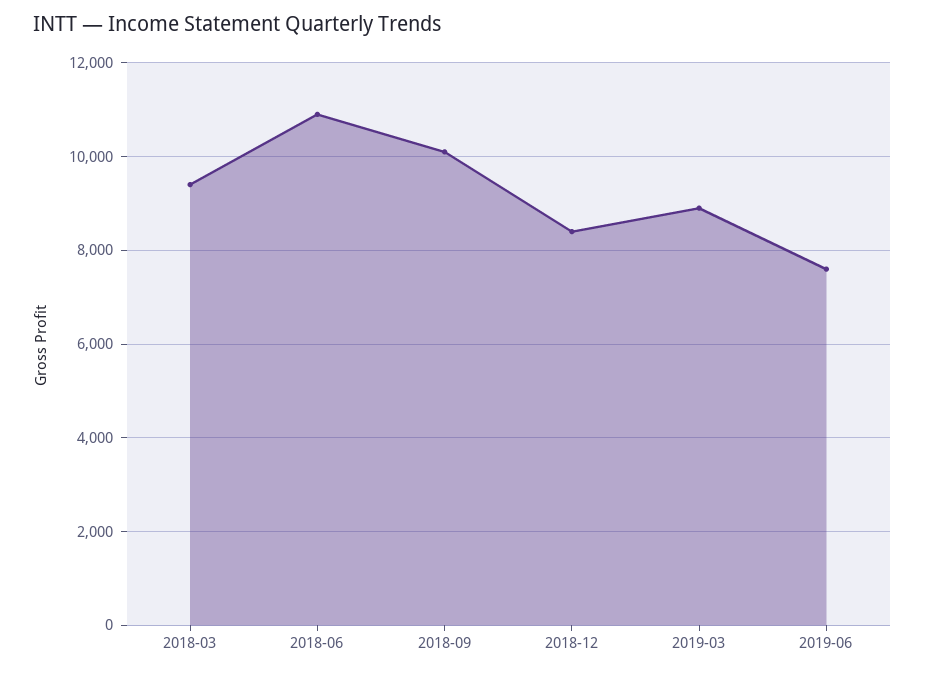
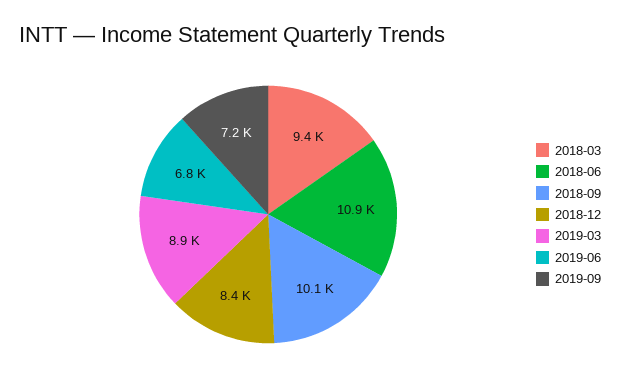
2019-06: 7600 -> 6800
2019-09: none -> 7200

